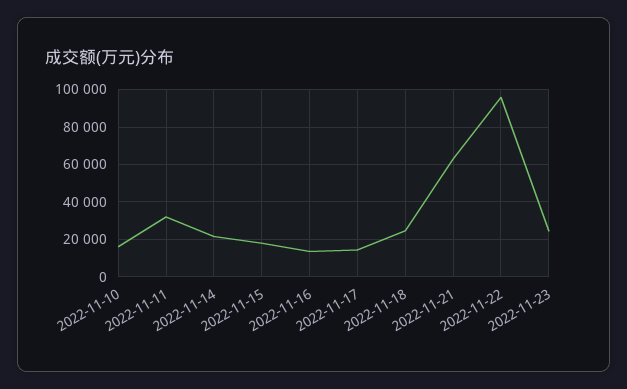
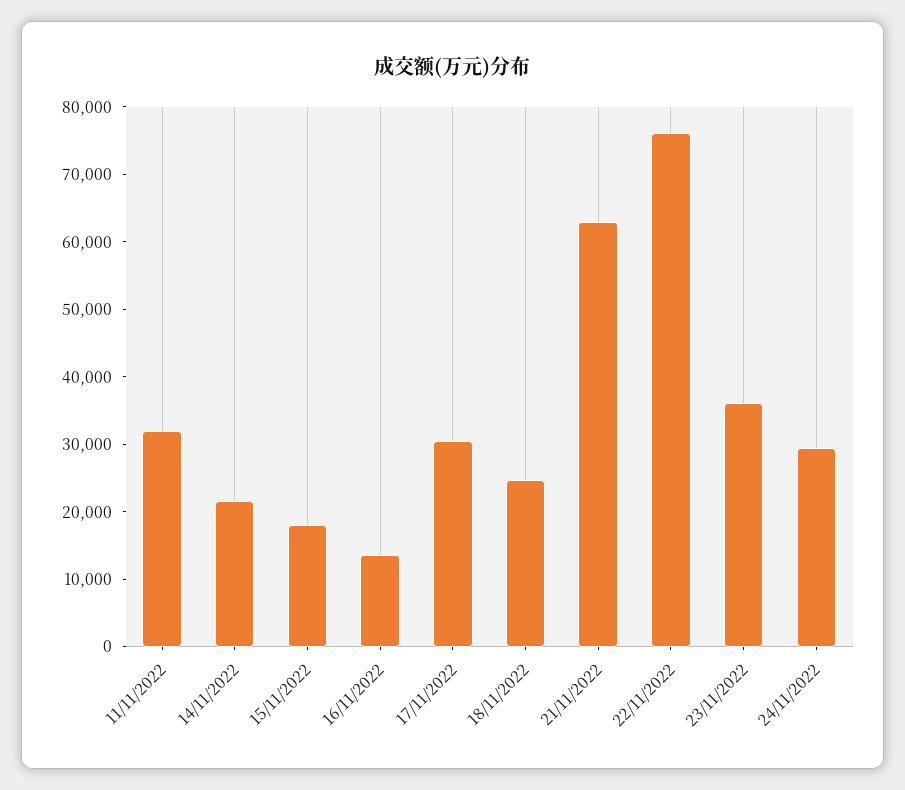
2022-11-10: 15000 -> none
2022-11-17: 15000 -> 30000
2022-11-22: 95000 -> 76000
2022-11-23: 25000 -> 36000
24/11/2022: none -> 30000

